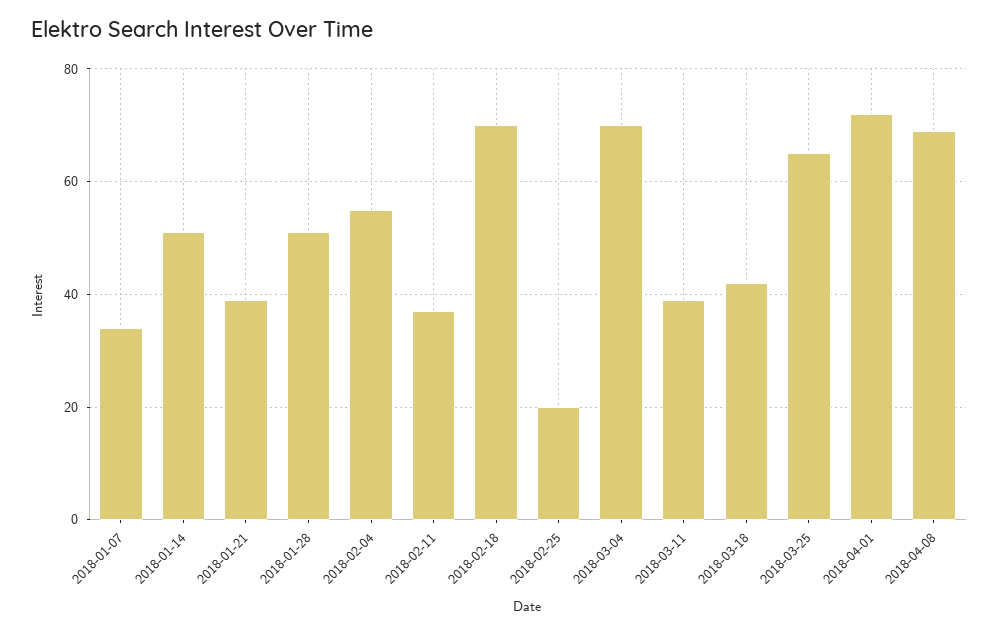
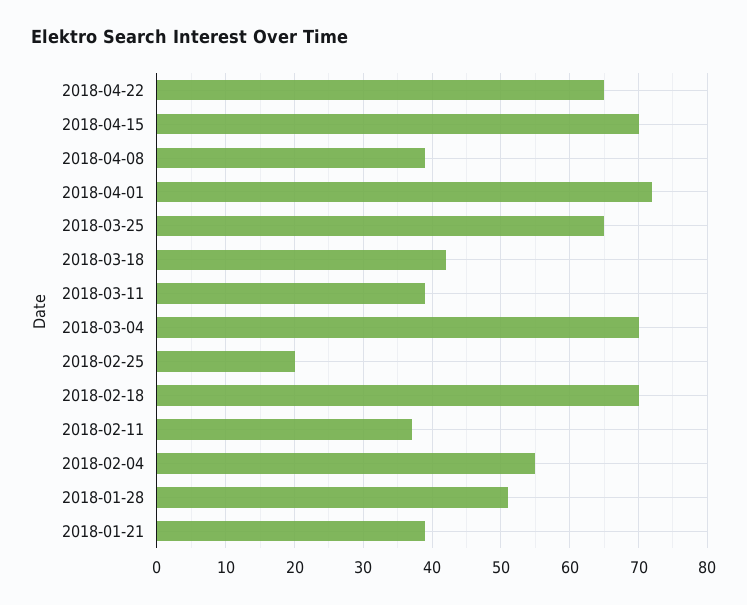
2018-01-07: 35 -> none
2018-01-14: 50 -> none
2018-04-08: 70 -> 39
2018-04-22: none -> 65
2018-04-15: none -> 70

